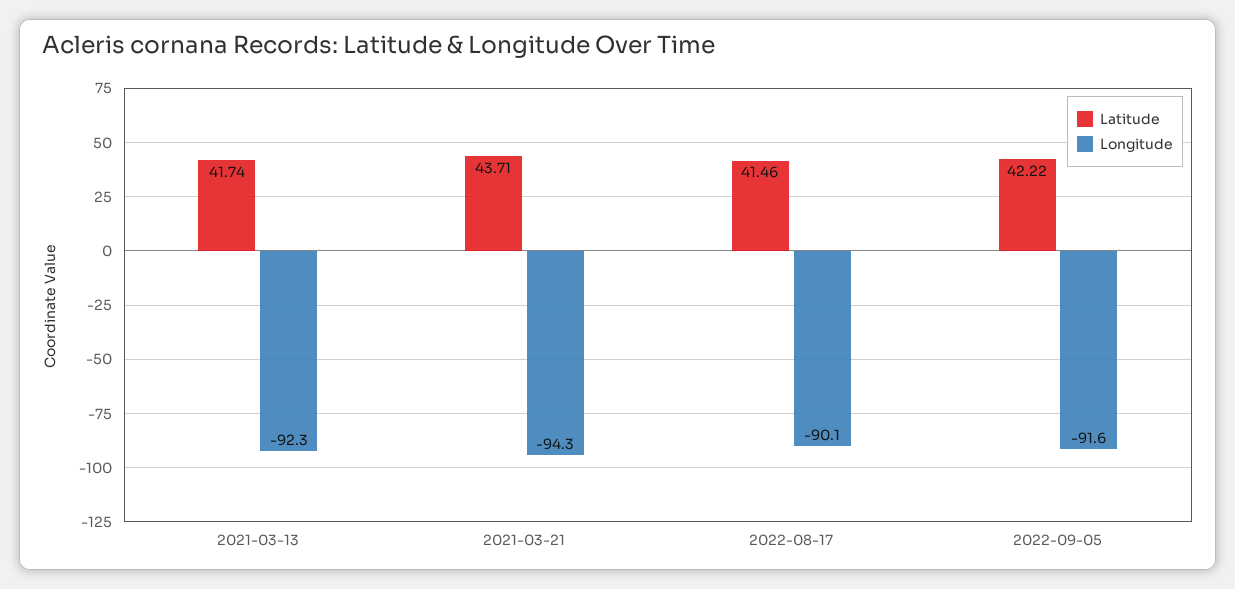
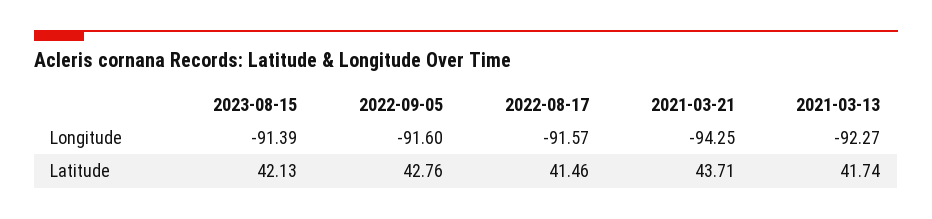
Longitude, 2022-08-17: -90.1 -> -91.57
Latitude, 2022-09-05: 42.22 -> 42.76
Longitude, 2023-08-15: none -> -91.39
Latitude, 2023-08-15: none -> 42.13

